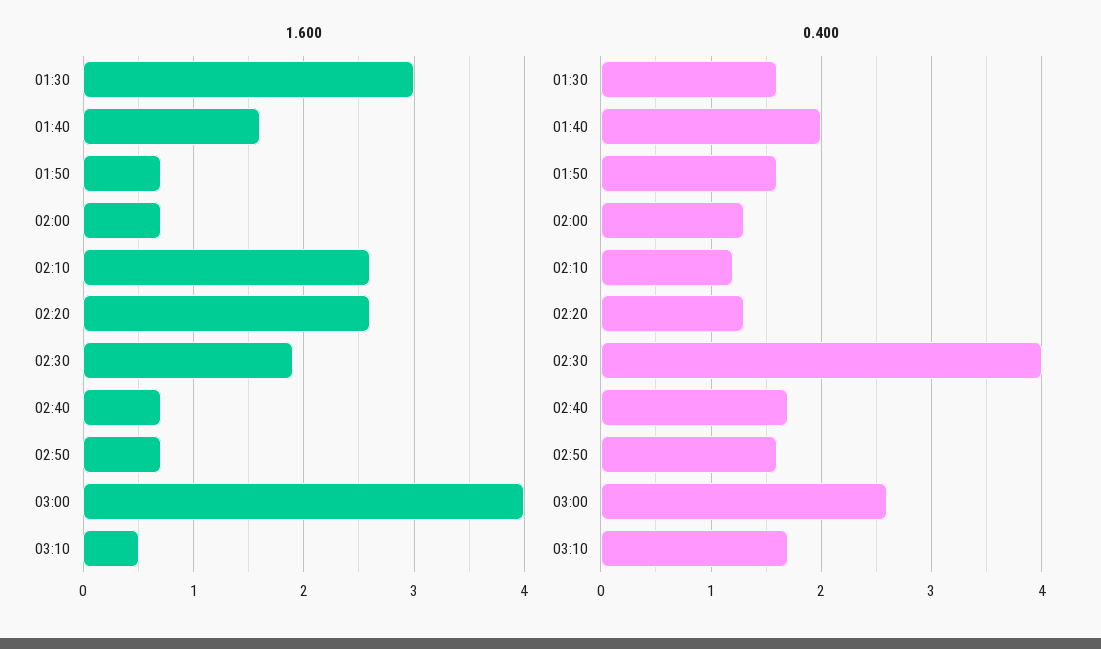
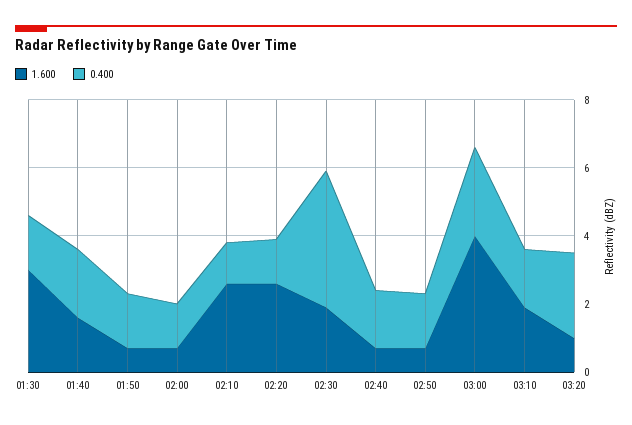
1.600, 03:10: 0.5 -> 2
1.600, 03:20: none -> 1
0.400, 03:20: none -> 2.5

